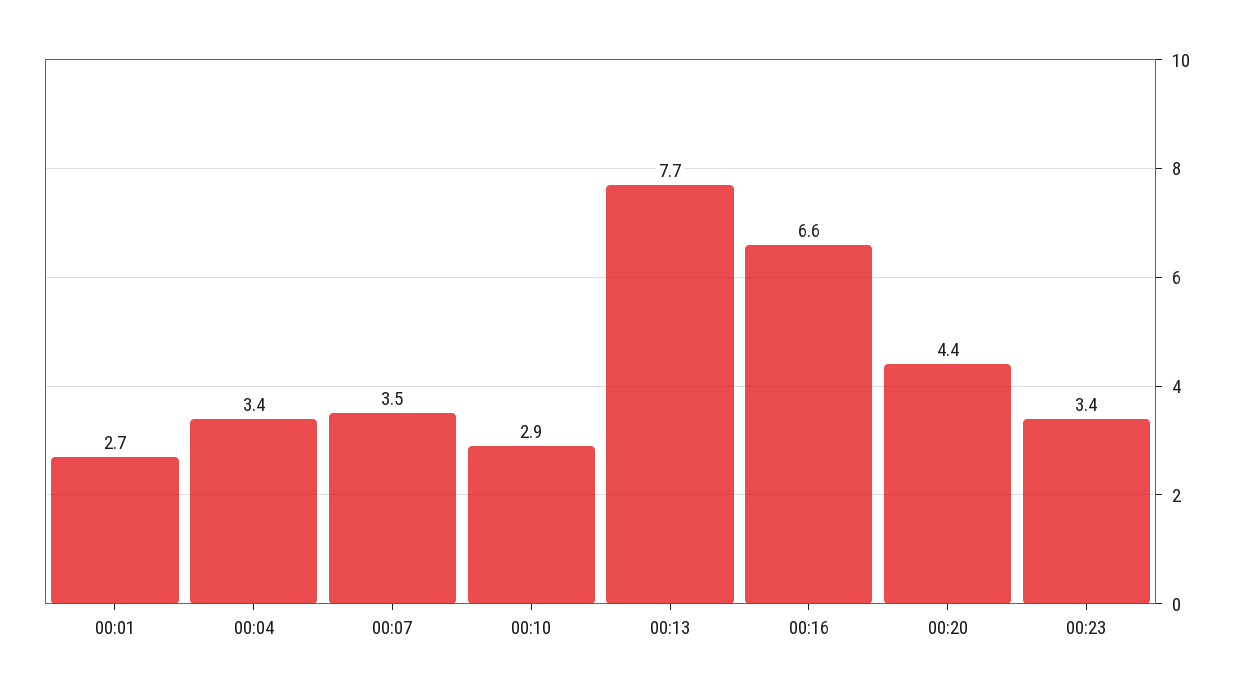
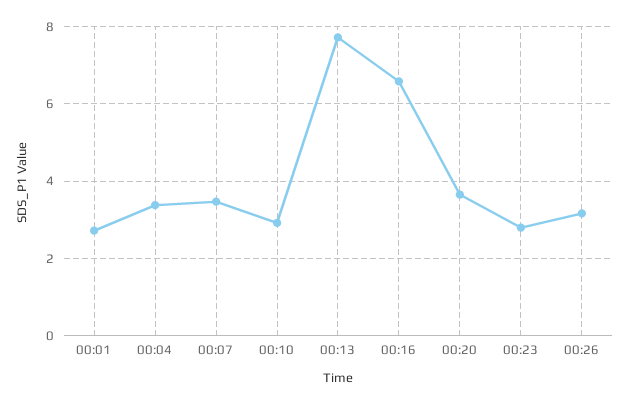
00:20: 4.4 -> 3.6
00:23: 3.4 -> 2.8
00:26: none -> 3.2

